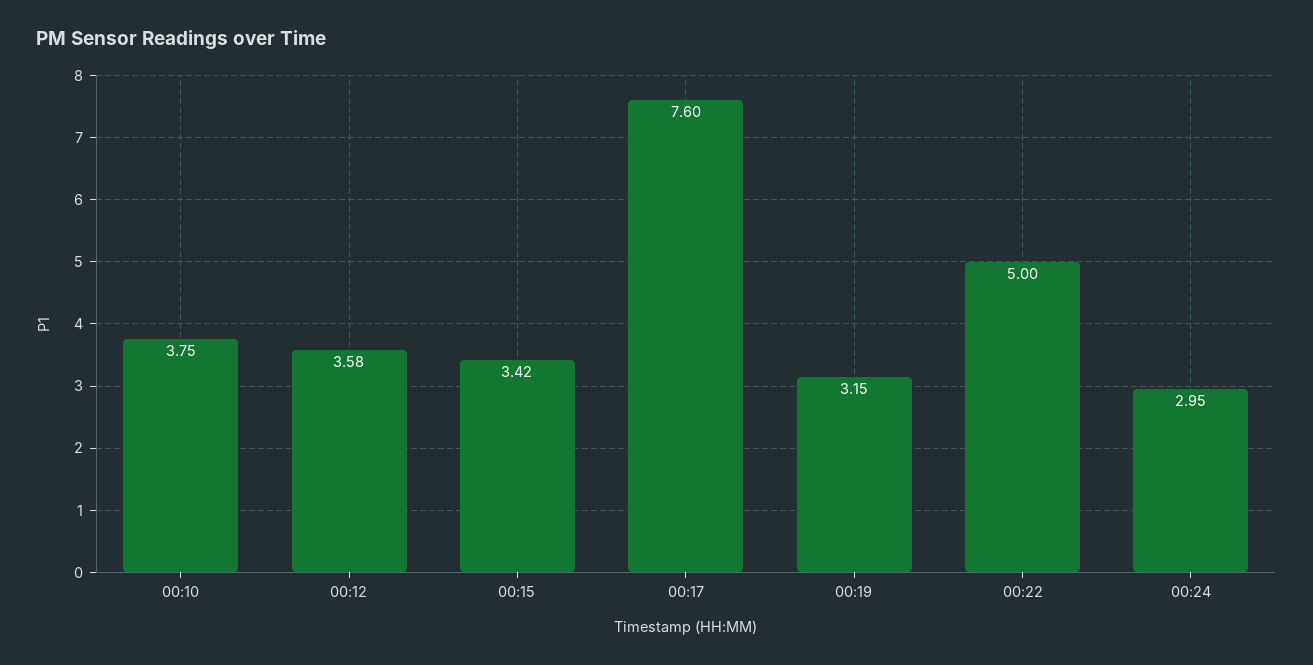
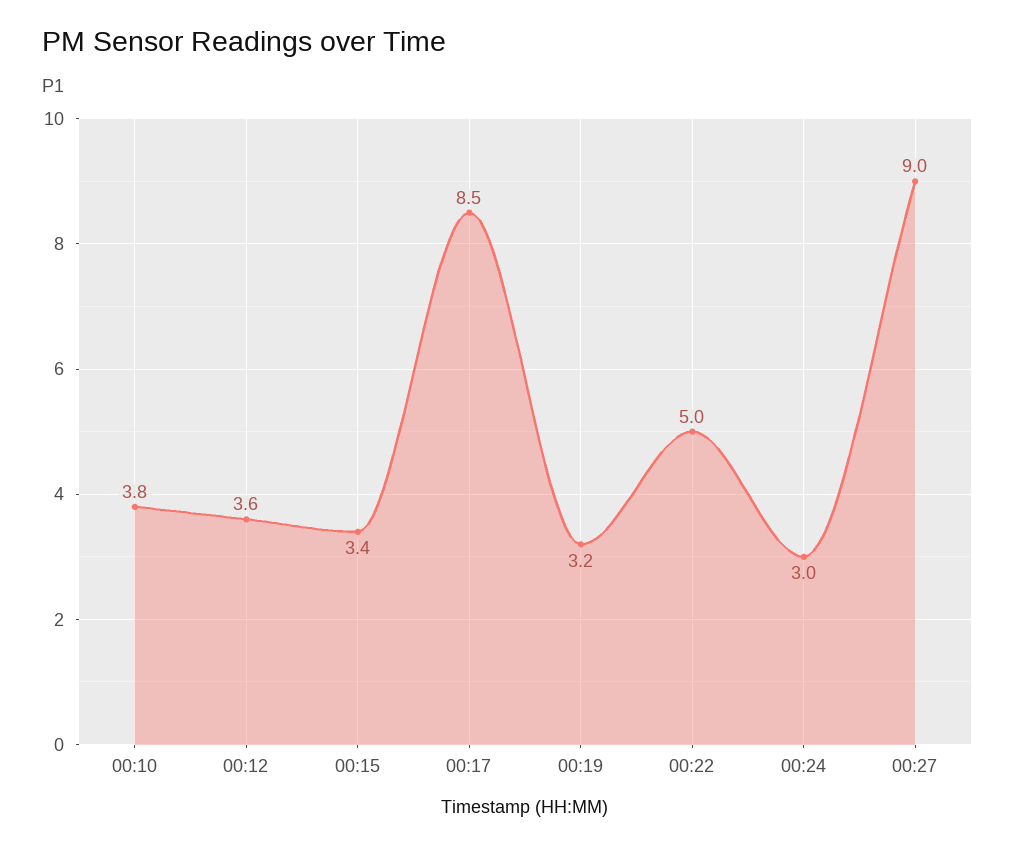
00:17: 7.6 -> 8.5
00:27: none -> 9

